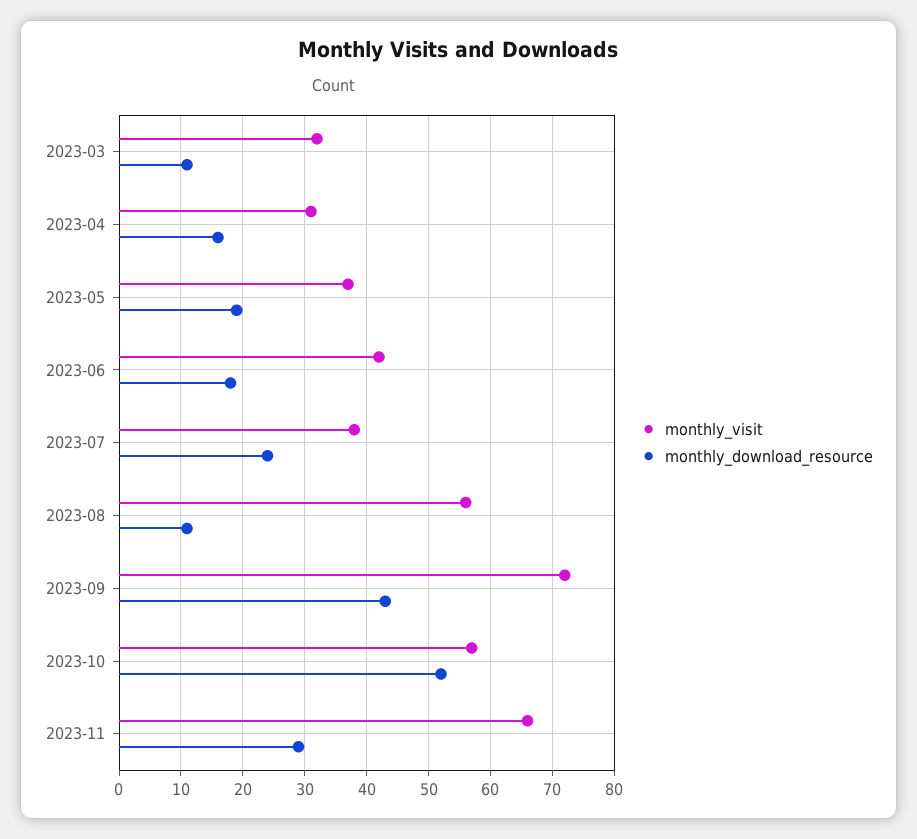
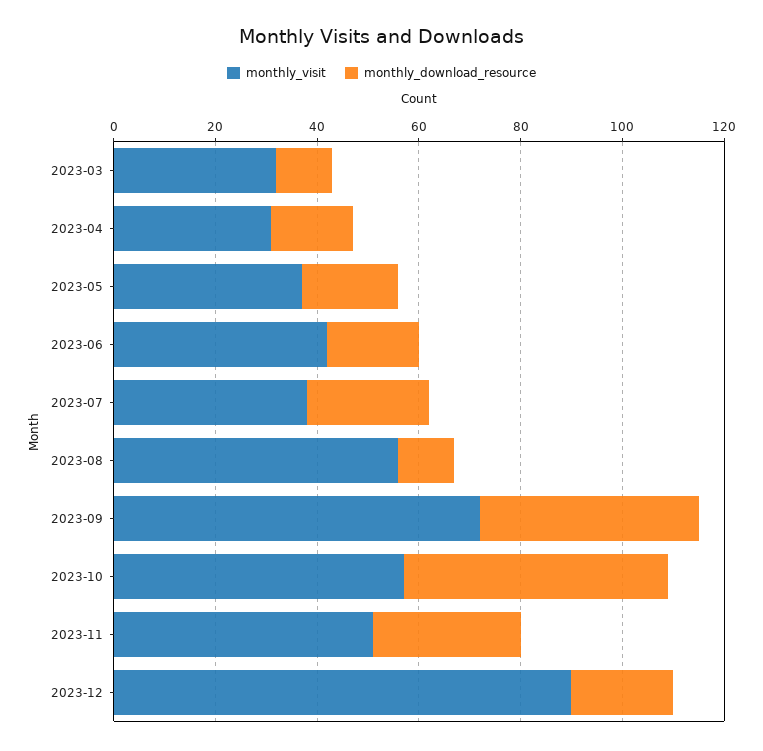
monthly_visit, 2023-11: 66 -> 50
monthly_visit, 2023-12: none -> 90
monthly_download_resource, 2023-12: none -> 20

